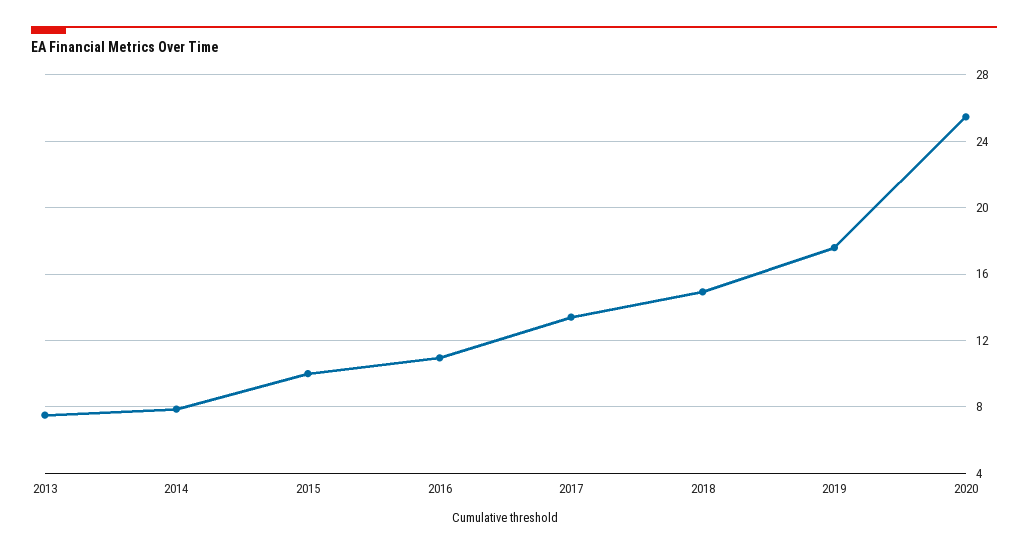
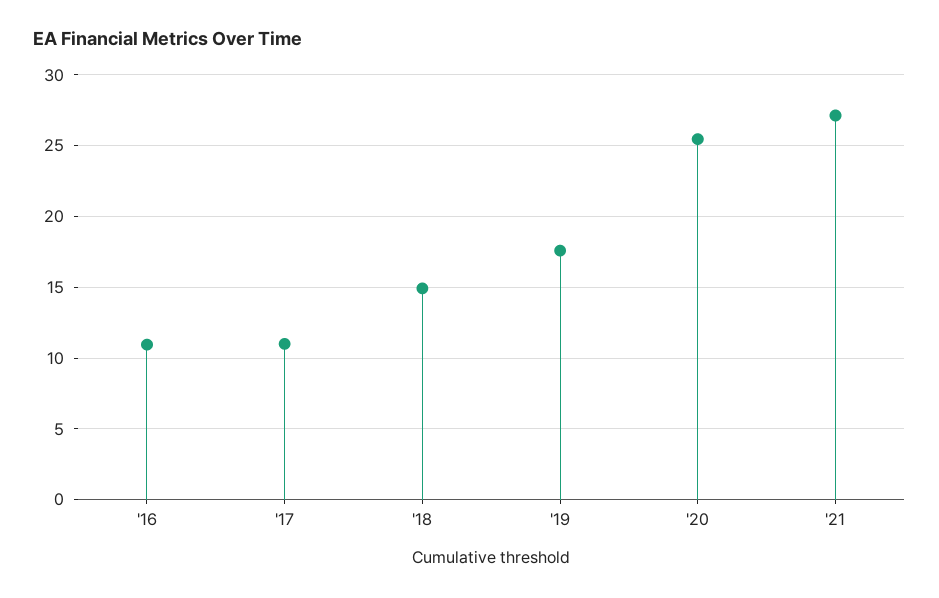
2013: 7.5 -> none
2014: 8 -> none
2015: 10 -> none
2017: 13.5 -> 11
'21: none -> 27

